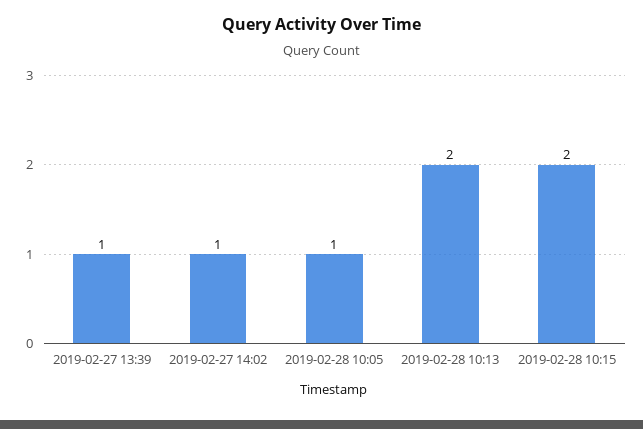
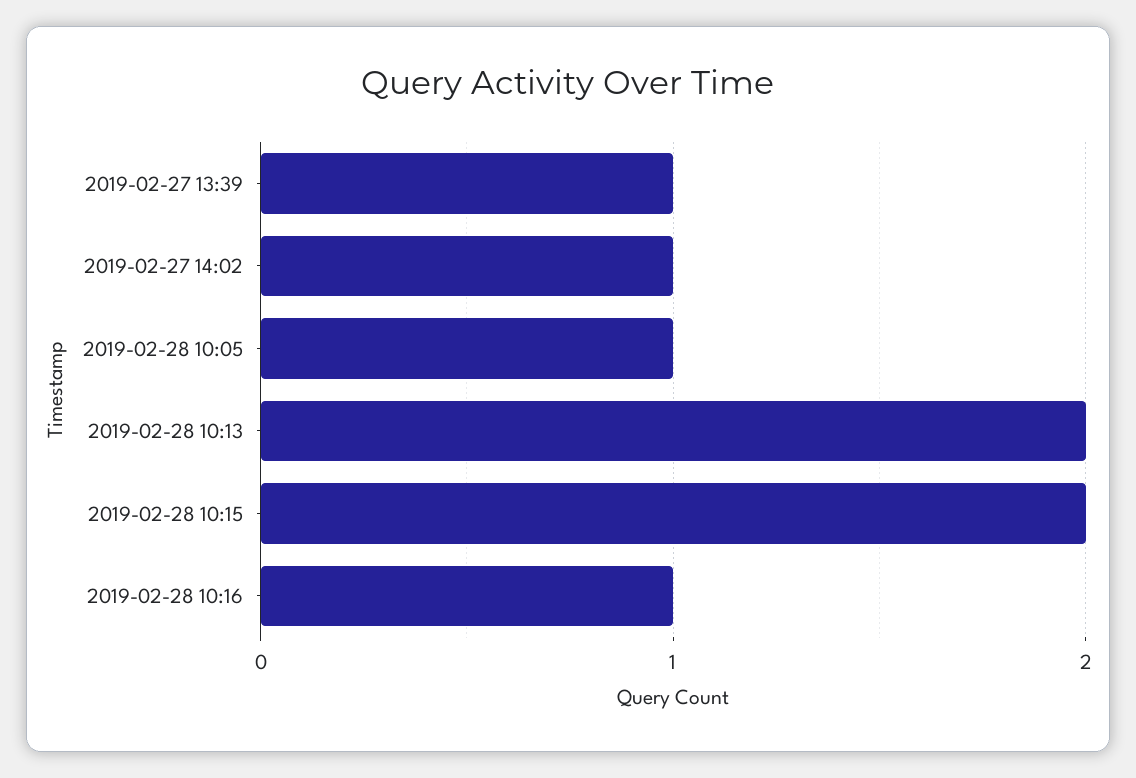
2019-02-28 10:16: none -> 1

